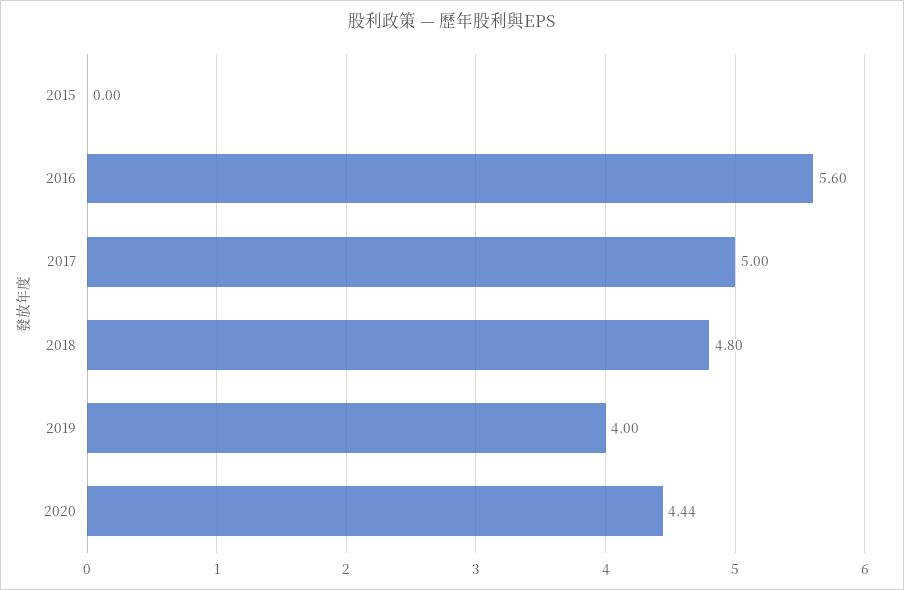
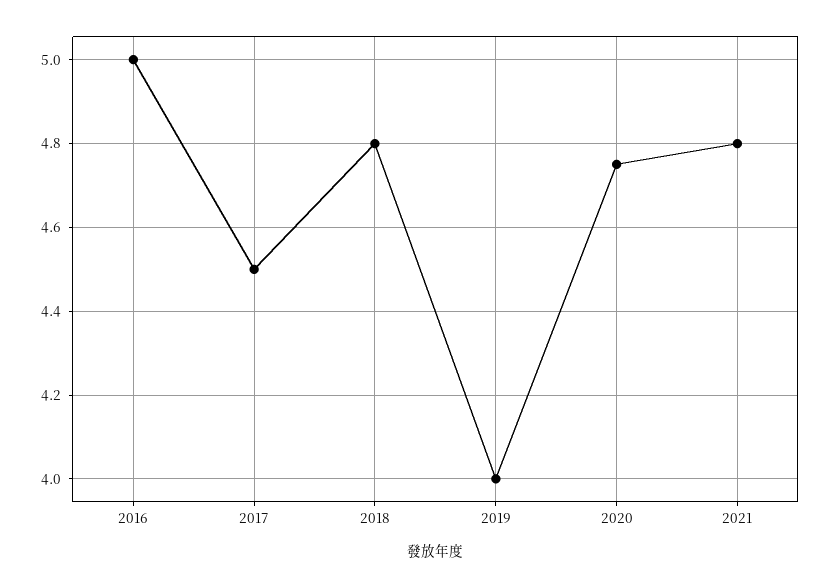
2015: 0 -> none
2016: 5.6 -> 5
2017: 5 -> 4.5
2020: 4.44 -> 4.75
2021: none -> 4.8

